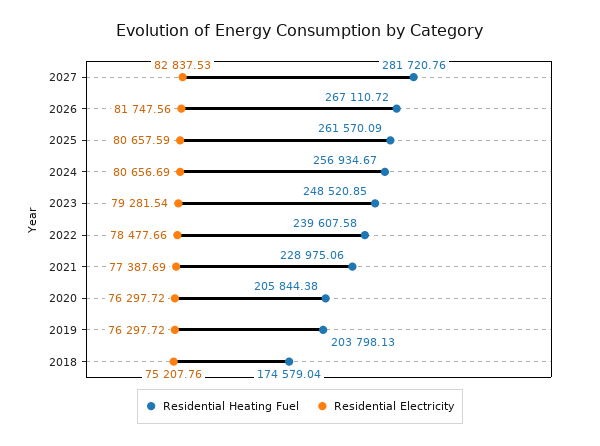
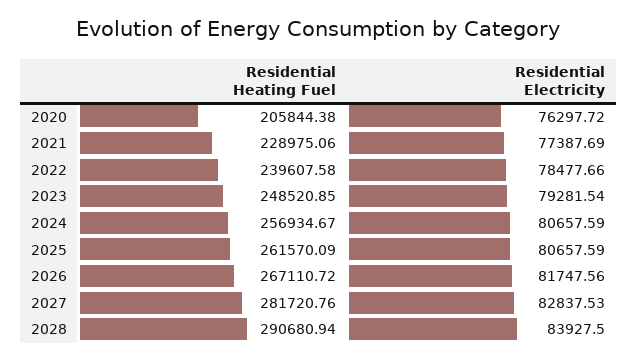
Residential Electricity, 2024: 80656.69 -> 80657.59
Residential Heating Fuel, 2019: 203798.13 -> none
Residential Electricity, 2019: 76297.72 -> none
Residential Heating Fuel, 2018: 174579.04 -> none
Residential Electricity, 2018: 75207.76 -> none
Residential Heating Fuel, 2028: none -> 290680.94
Residential Electricity, 2028: none -> 83927.5

